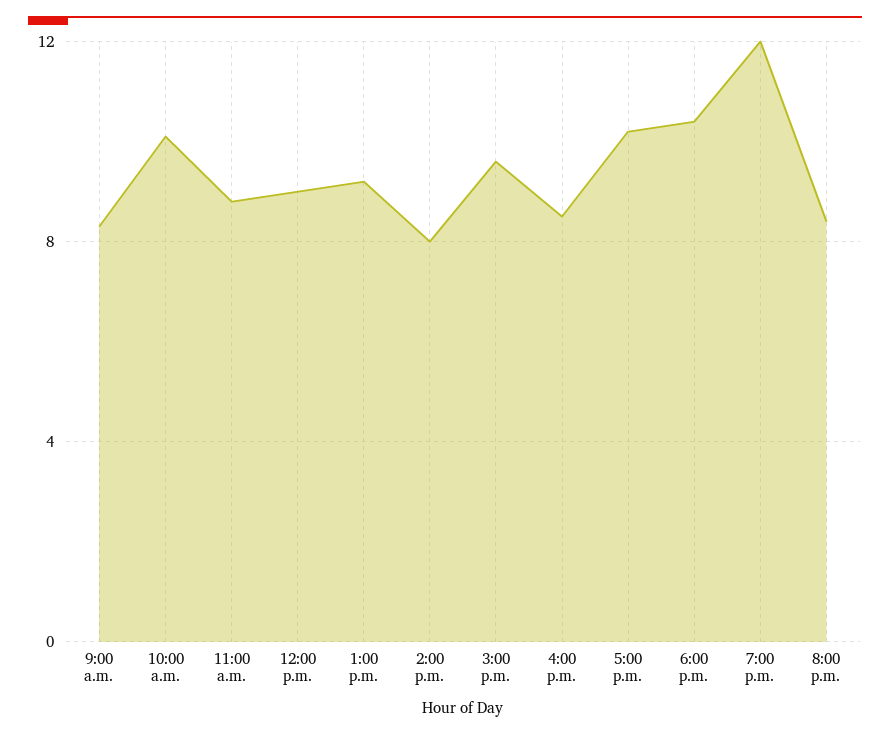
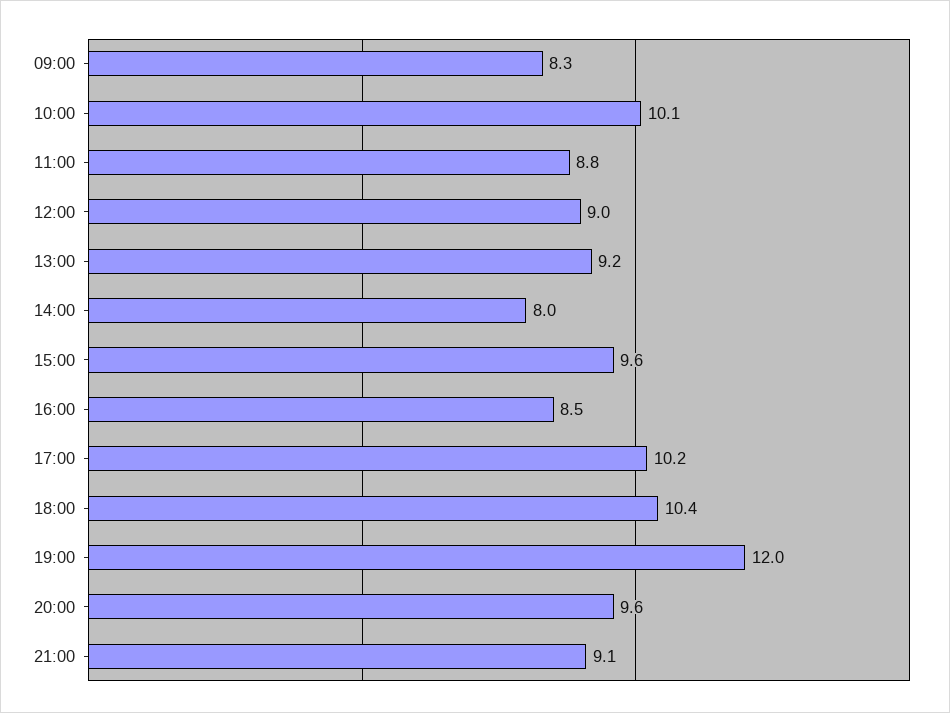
8:00 p.m.: 8.5 -> 9.6
21:00: none -> 9.1

